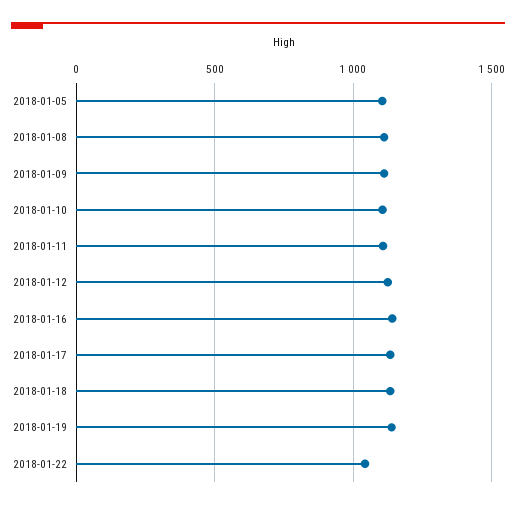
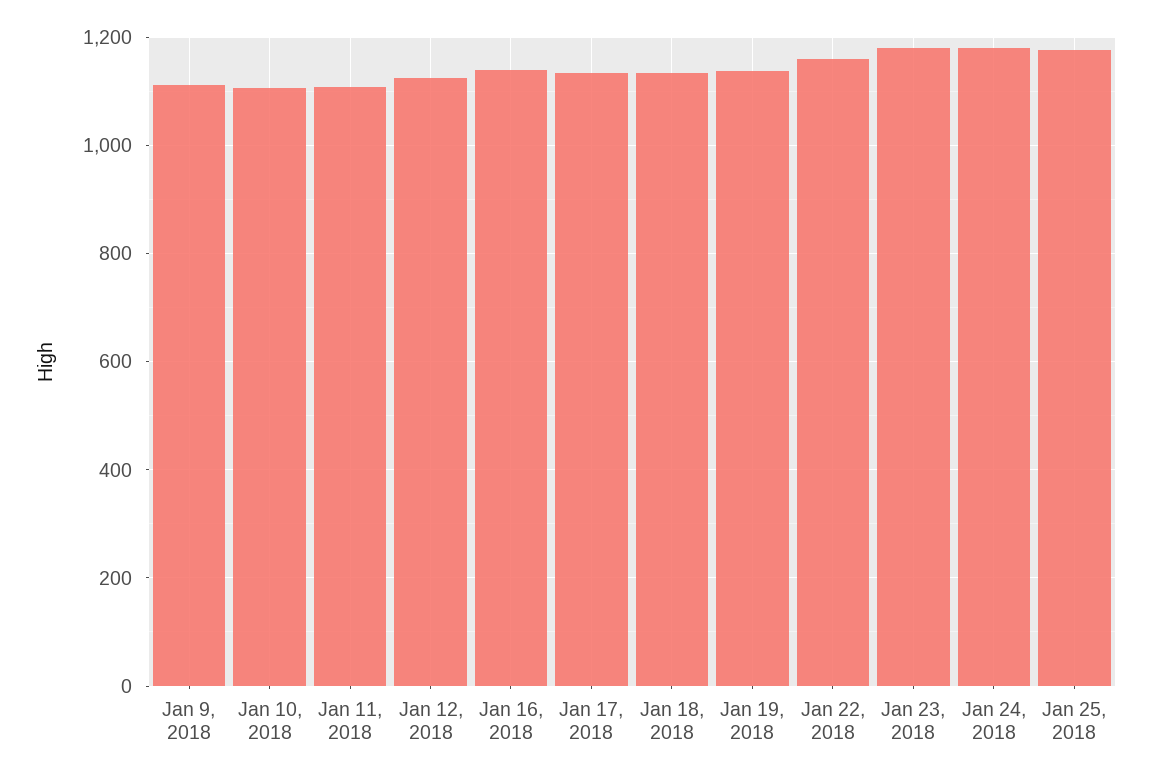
2018-01-05: 1100 -> none
2018-01-08: 1100 -> none
2018-01-22: 1050 -> 1160
Jan 23, 2018: none -> 1180
Jan 24, 2018: none -> 1180
Jan 25, 2018: none -> 1180

